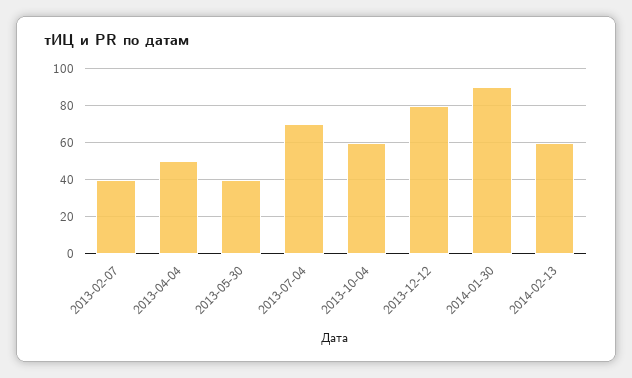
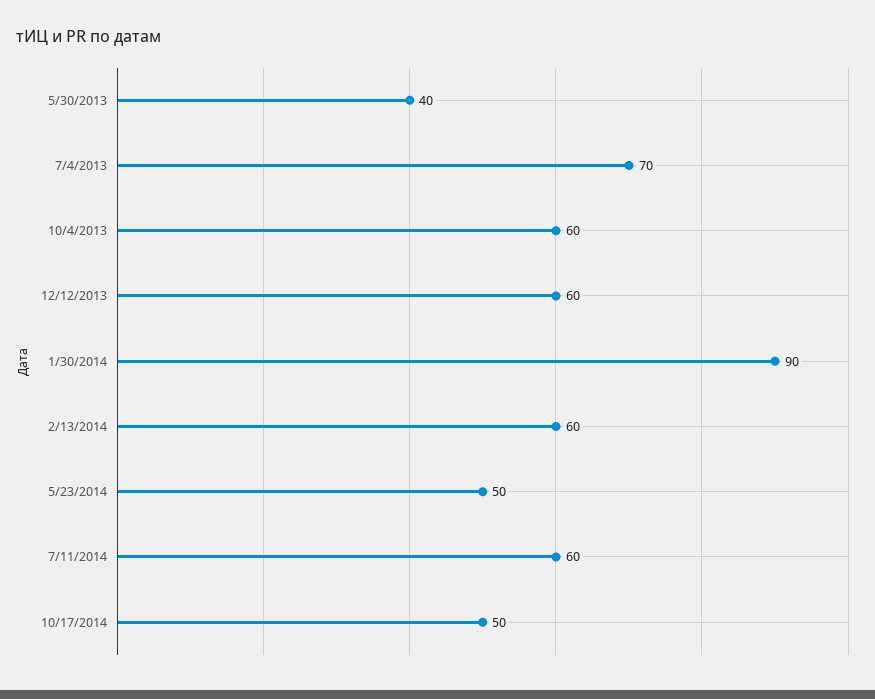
2013-02-07: 40 -> none
2013-04-04: 50 -> none
2013-12-12: 80 -> 60
5/23/2014: none -> 50
7/11/2014: none -> 60
10/17/2014: none -> 50

